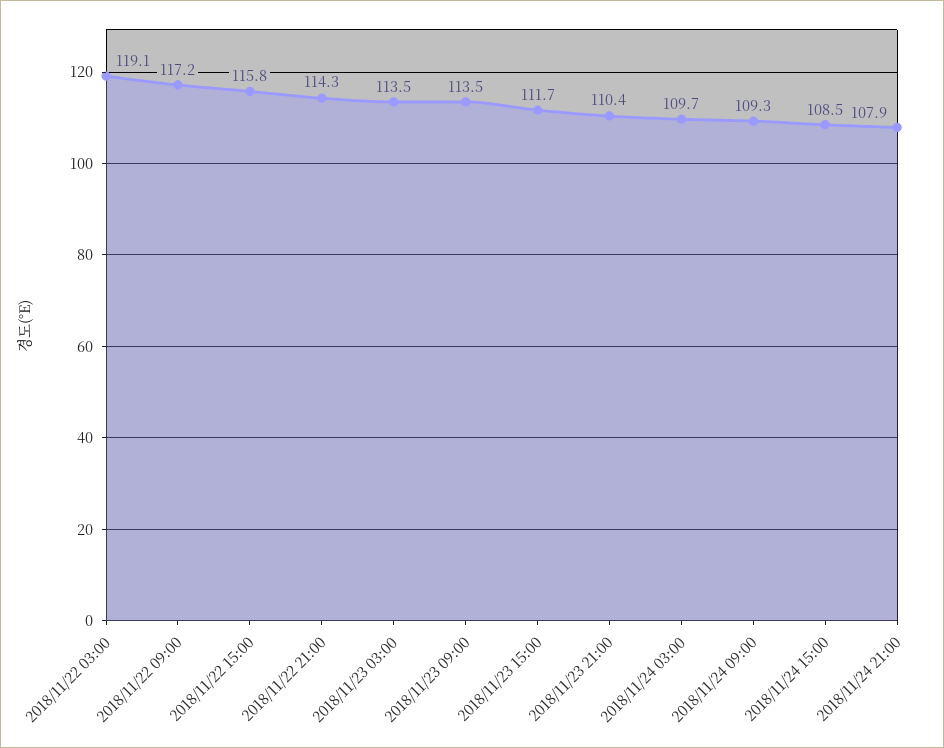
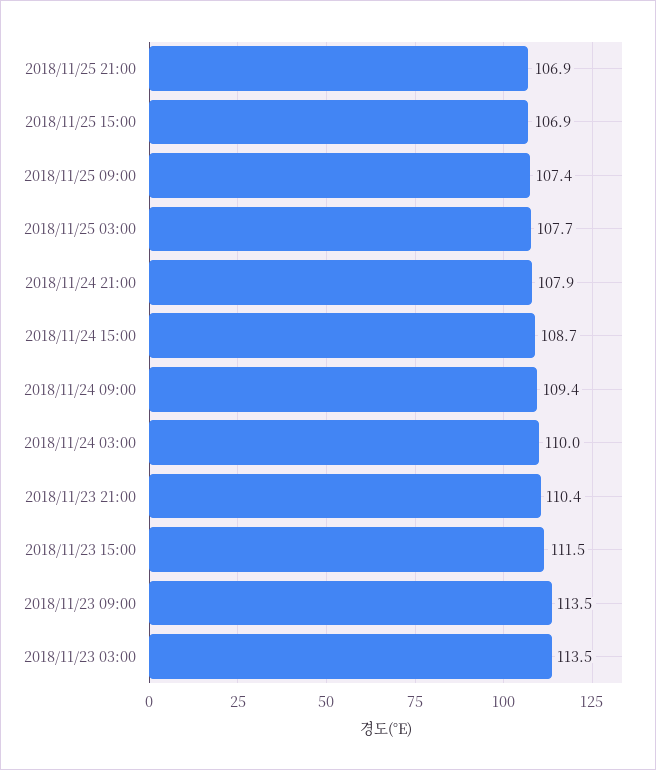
2018/11/22 03:00: 119.1 -> none
2018/11/22 09:00: 117.2 -> none
2018/11/22 15:00: 115.8 -> none
2018/11/22 21:00: 114.3 -> none
2018/11/23 15:00: 111.7 -> 111.5
2018/11/24 03:00: 109.7 -> 110
2018/11/24 09:00: 109.3 -> 109.4
2018/11/24 15:00: 108.5 -> 108.7
2018/11/25 21:00: none -> 106.9
2018/11/25 15:00: none -> 106.9
2018/11/25 09:00: none -> 107.4
2018/11/25 03:00: none -> 107.7

